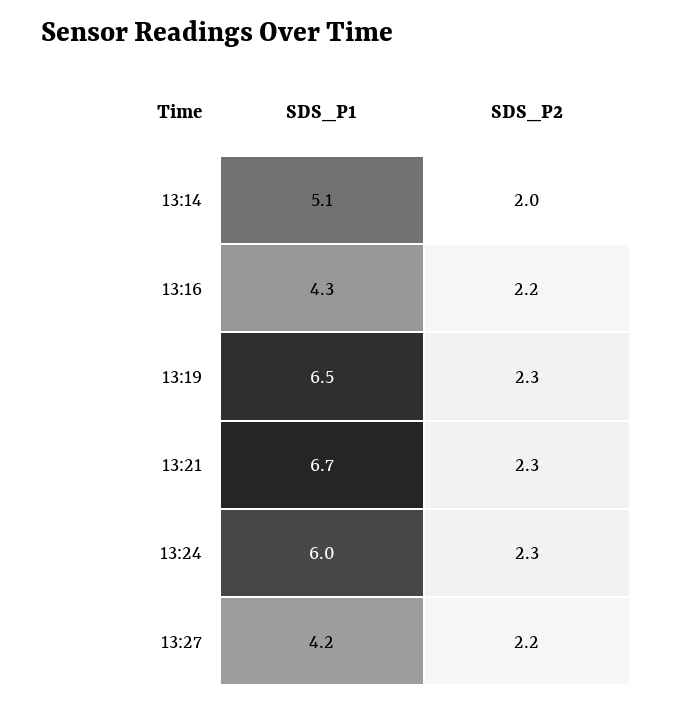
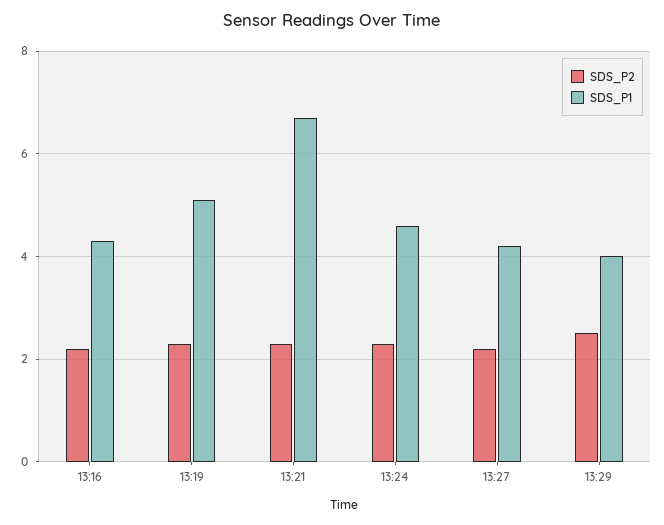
SDS_P1, 13:14: 5.1 -> none
SDS_P2, 13:14: 2 -> none
SDS_P1, 13:19: 6.5 -> 5
SDS_P1, 13:24: 6 -> 4.5
SDS_P2, 13:29: none -> 2.5
SDS_P1, 13:29: none -> 4

